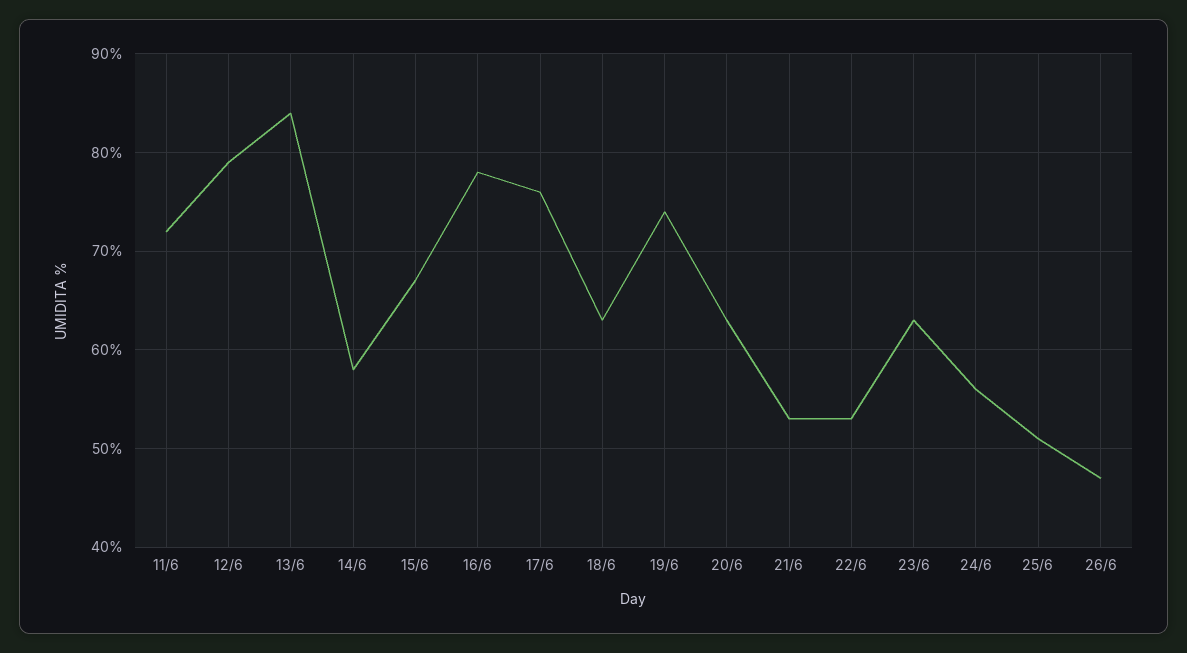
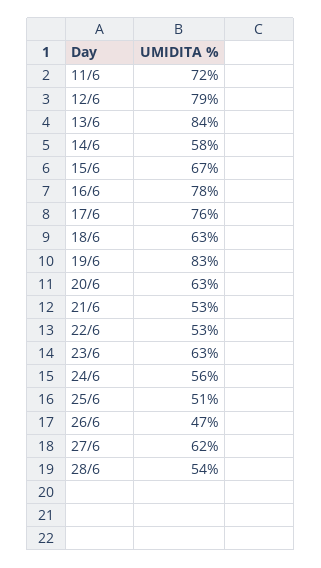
19/6: 74 -> 83
27/6: none -> 62
28/6: none -> 54

